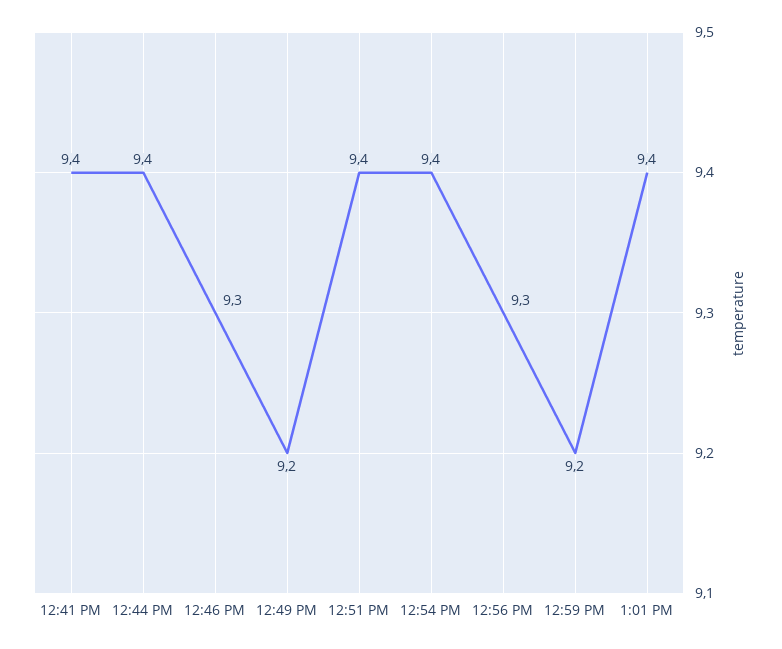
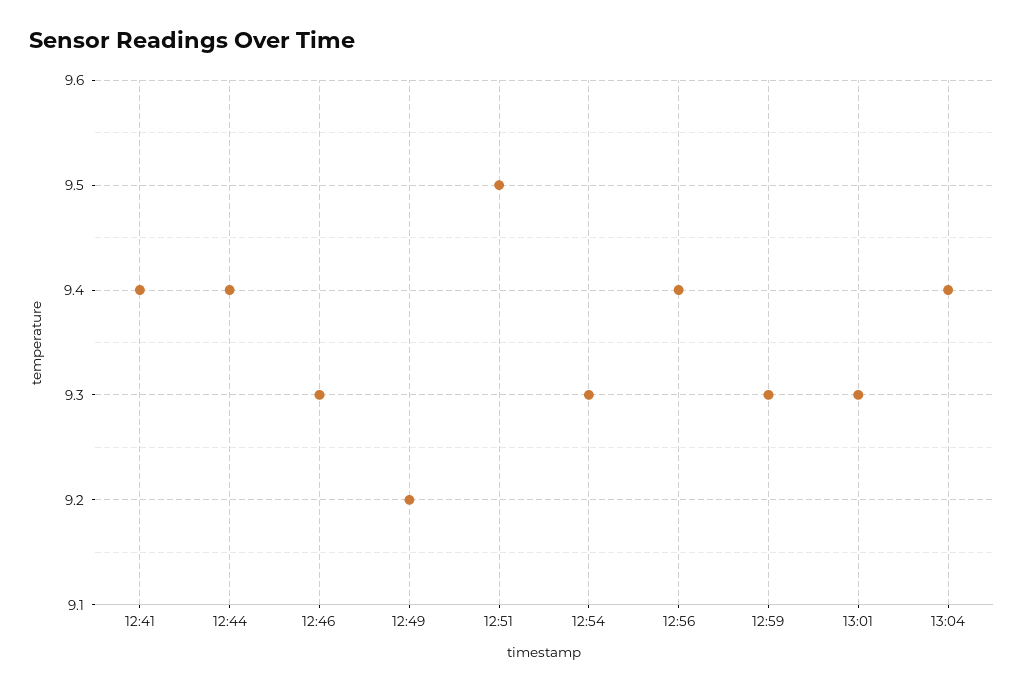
12:51 PM: 9.4 -> 9.5
12:54 PM: 9.4 -> 9.3
12:56 PM: 9.3 -> 9.4
12:59 PM: 9.2 -> 9.3
1:01 PM: 9.4 -> 9.3
13:04: none -> 9.4

